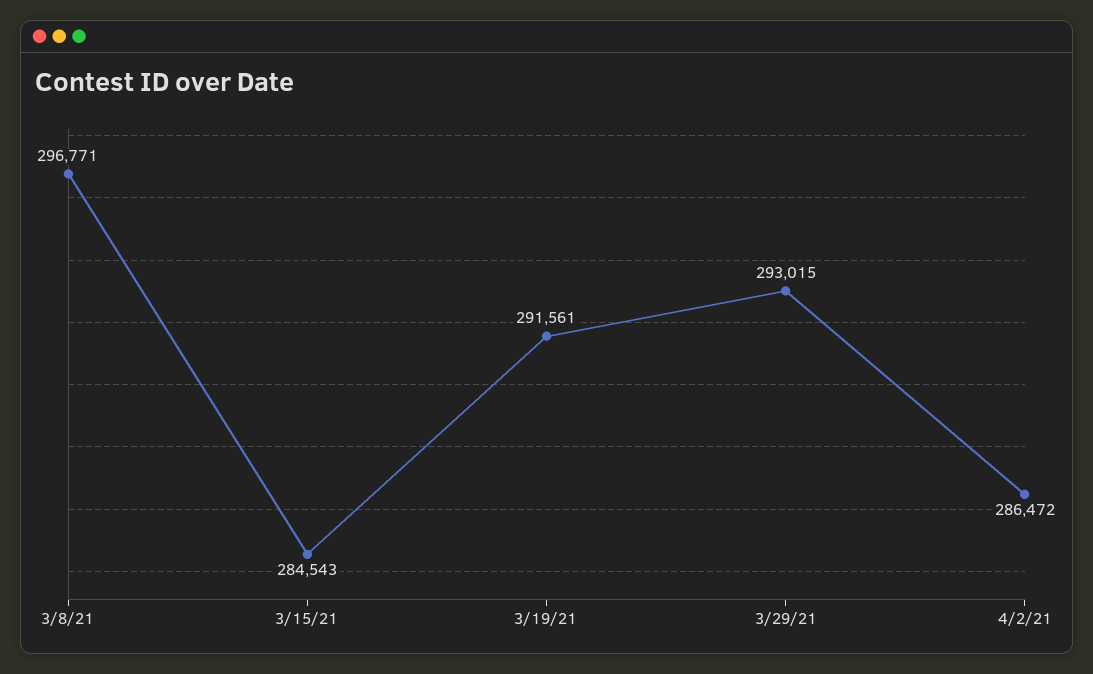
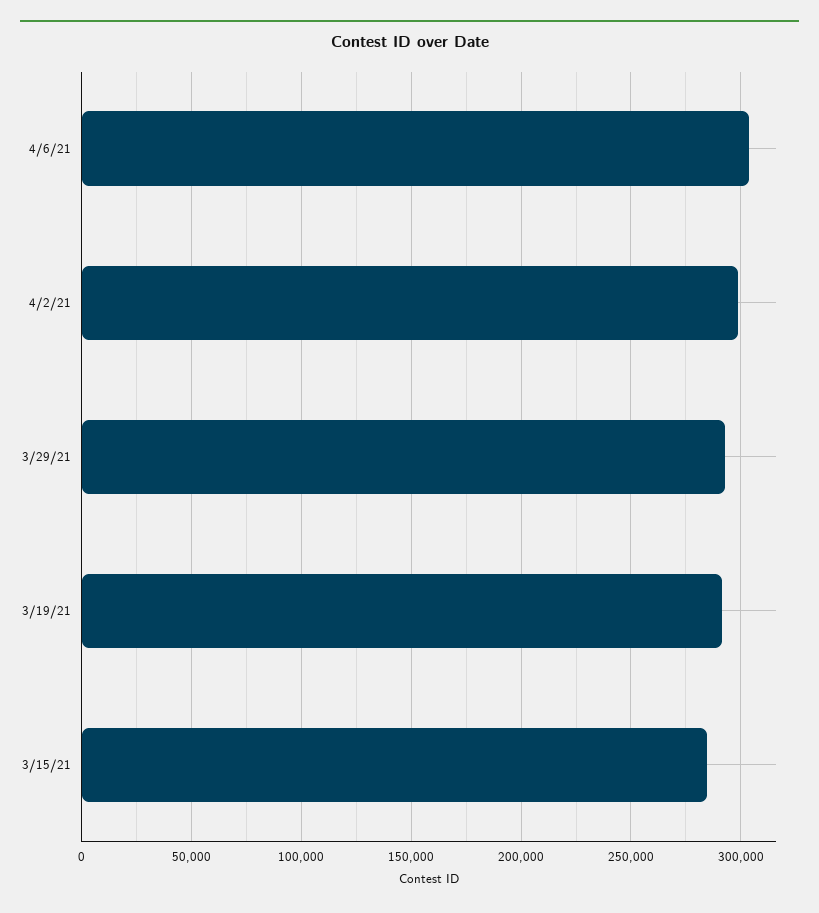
3/8/21: 296771 -> none
4/2/21: 286472 -> 300000
4/6/21: none -> 305000

